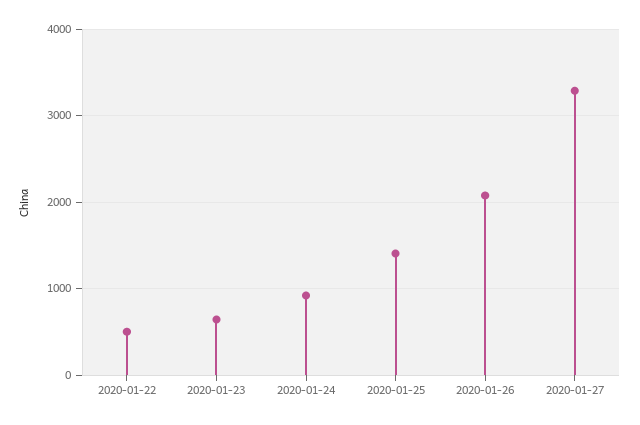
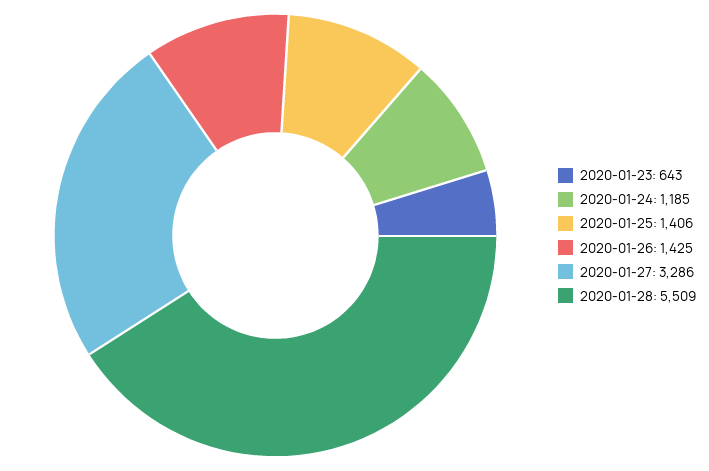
2020-01-22: 500 -> none
2020-01-24: 900 -> 1185
2020-01-26: 2100 -> 1425
2020-01-28: none -> 5509

